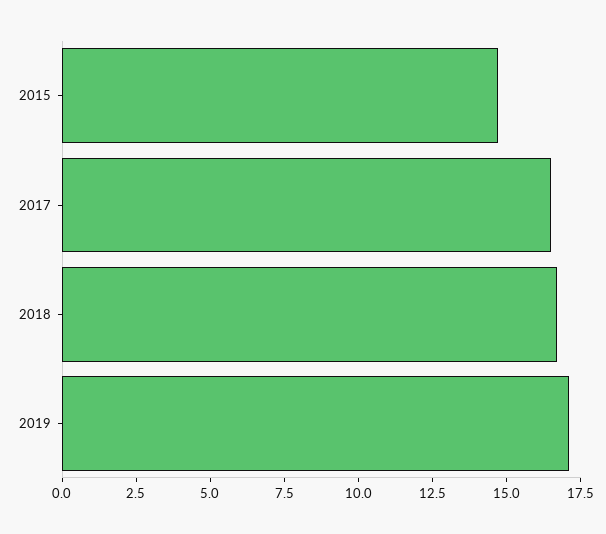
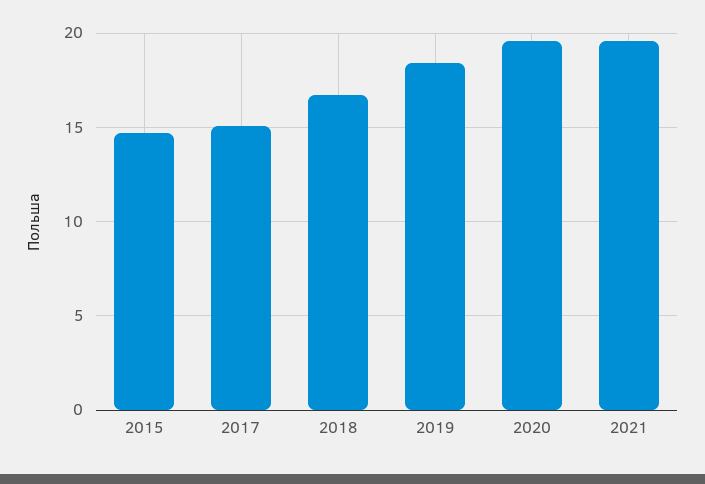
2017: 16.5 -> 15
2019: 17 -> 18.5
2020: none -> 19.5
2021: none -> 19.5

